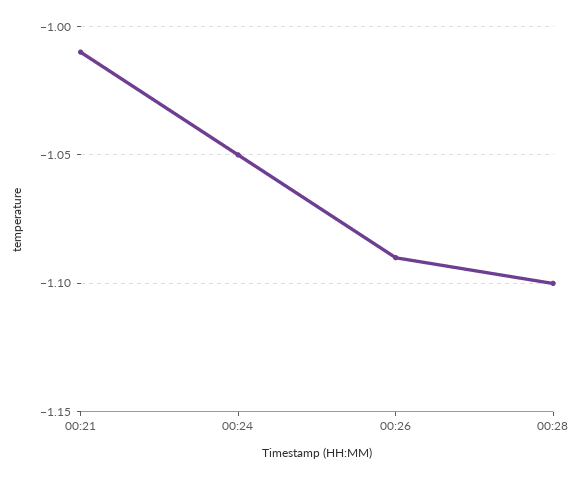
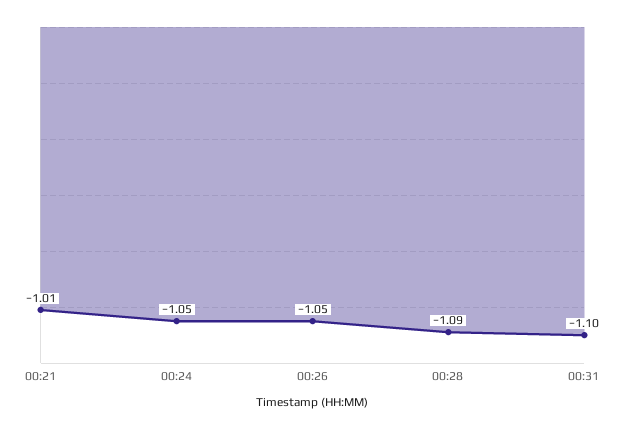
00:26: -1.09 -> -1.05
00:28: -1.1 -> -1.09
00:31: none -> -1.1

